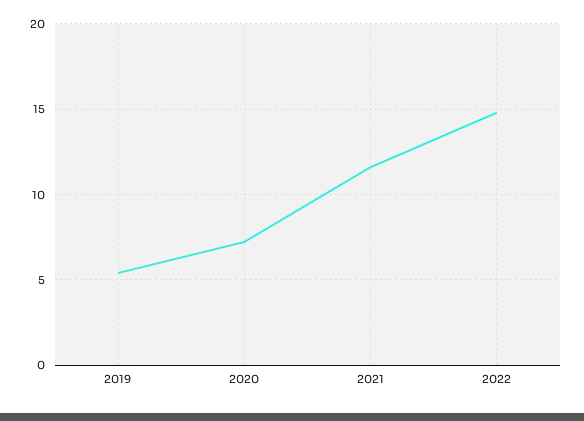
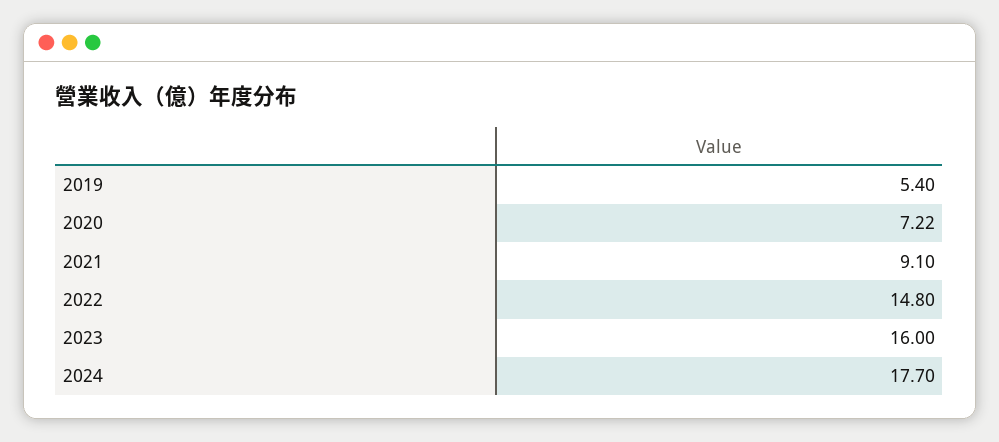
2021: 11.5 -> 9.1
2023: none -> 16
2024: none -> 17.7

